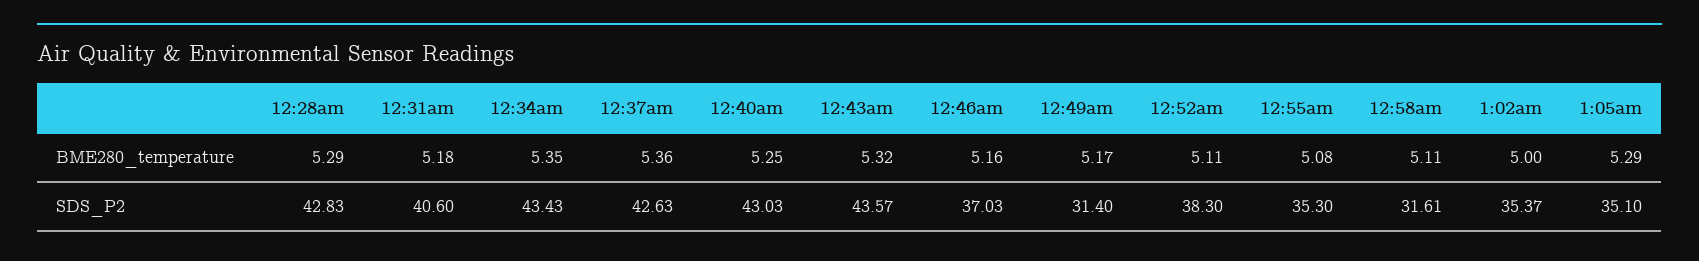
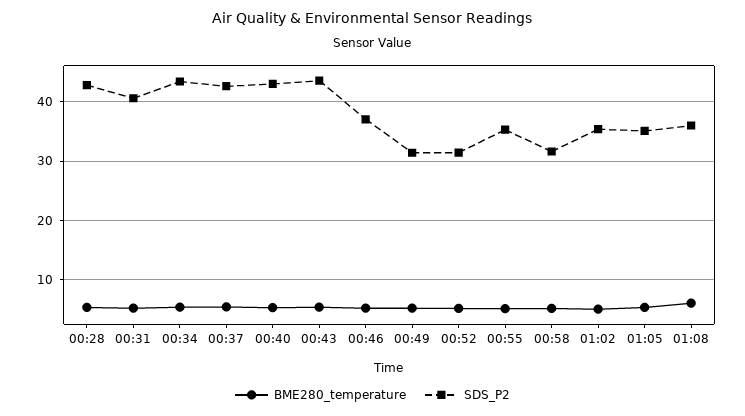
SDS_P2, 12:52am: 38.3 -> 32
BME280_temperature, 01:08: none -> 6
SDS_P2, 01:08: none -> 36

